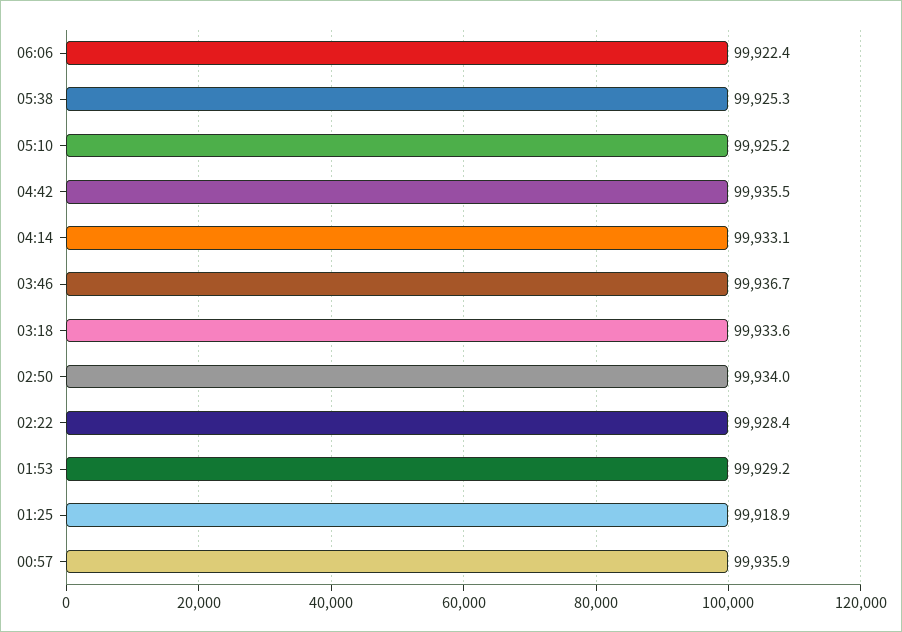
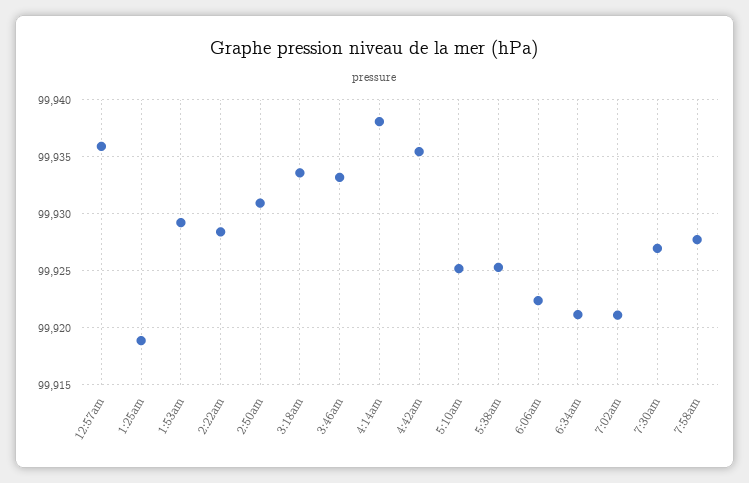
04:14: 99933.1 -> 99938
03:46: 99936.7 -> 99933
02:50: 99934 -> 99931
6:34am: none -> 99921
7:02am: none -> 99921
7:30am: none -> 99927
7:58am: none -> 99928

